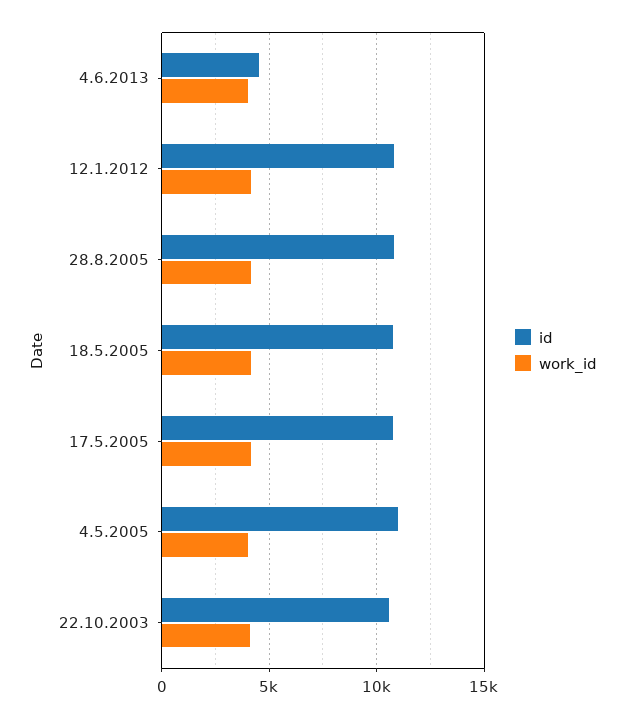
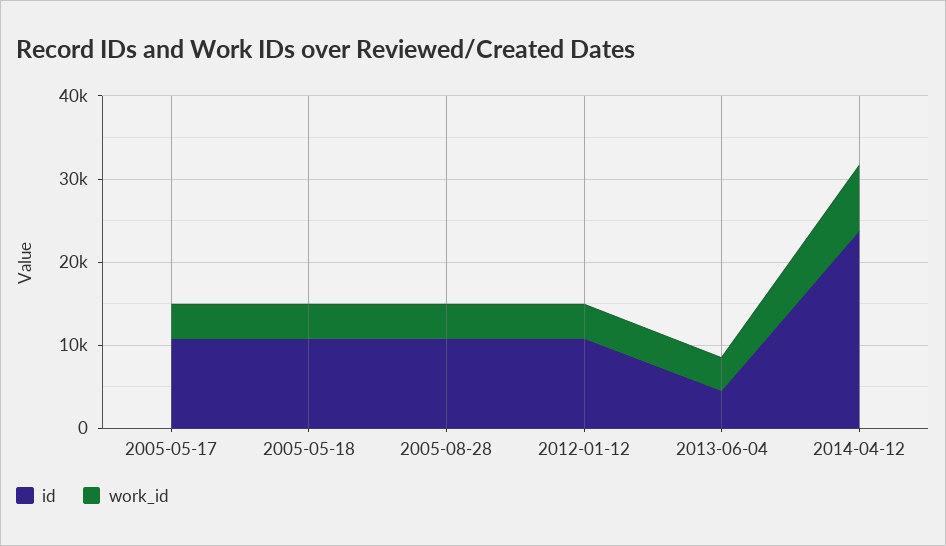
id, 4.5.2005: 11000 -> none
work_id, 4.5.2005: 4000 -> none
id, 22.10.2003: 10500 -> none
work_id, 22.10.2003: 4000 -> none
id, 2014-04-12: none -> 24000
work_id, 2014-04-12: none -> 8000

